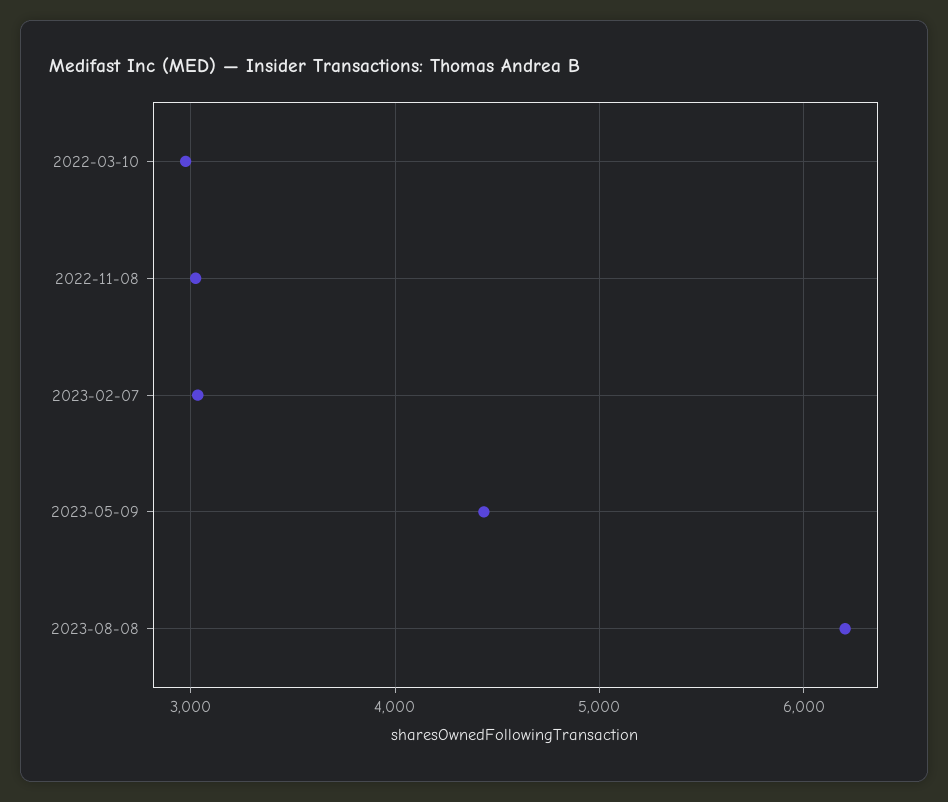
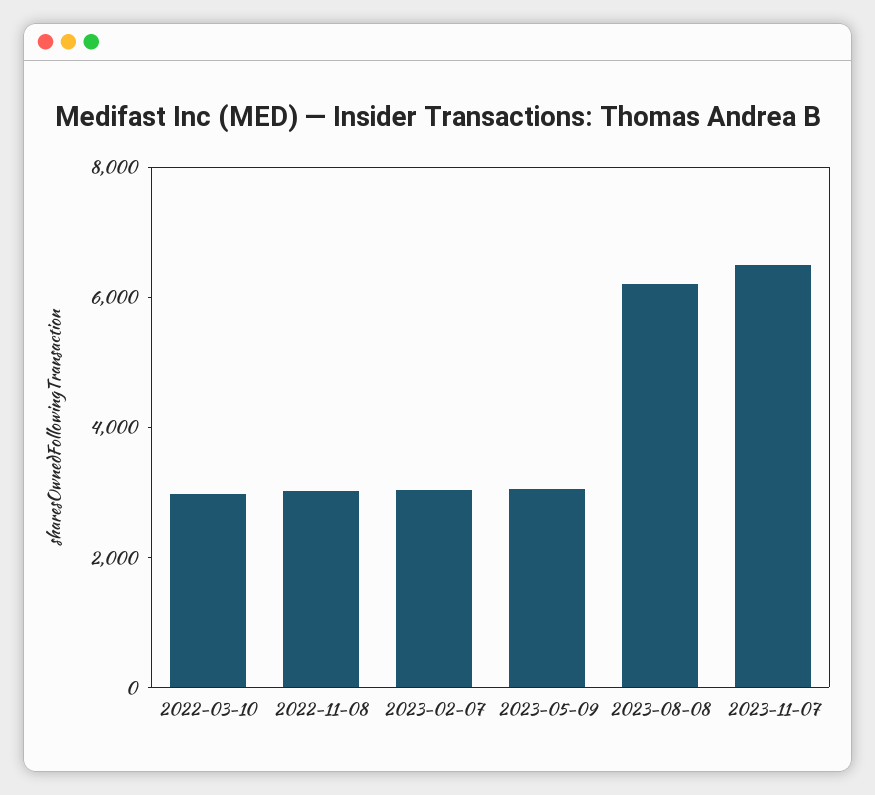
2023-05-09: 4400 -> 3000
2023-11-07: none -> 6500

